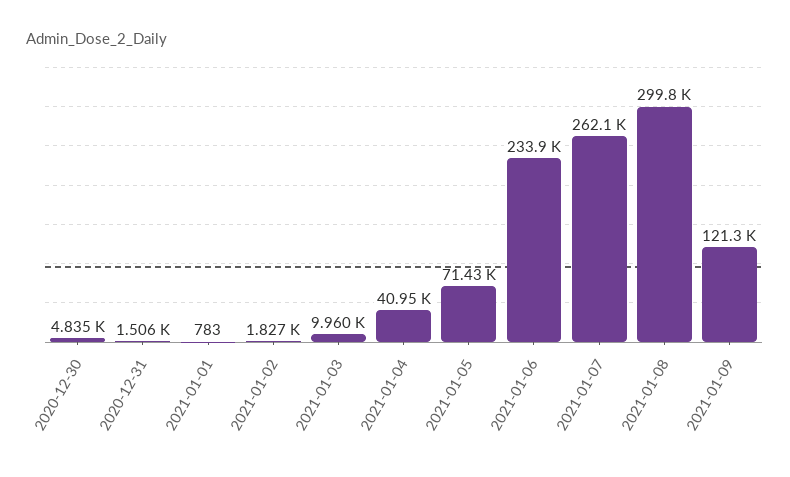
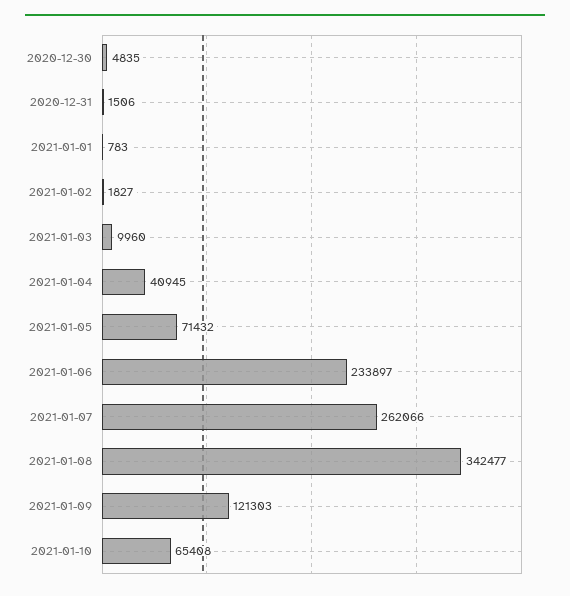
2021-01-08: 299800 -> 342477
2021-01-10: none -> 65408

